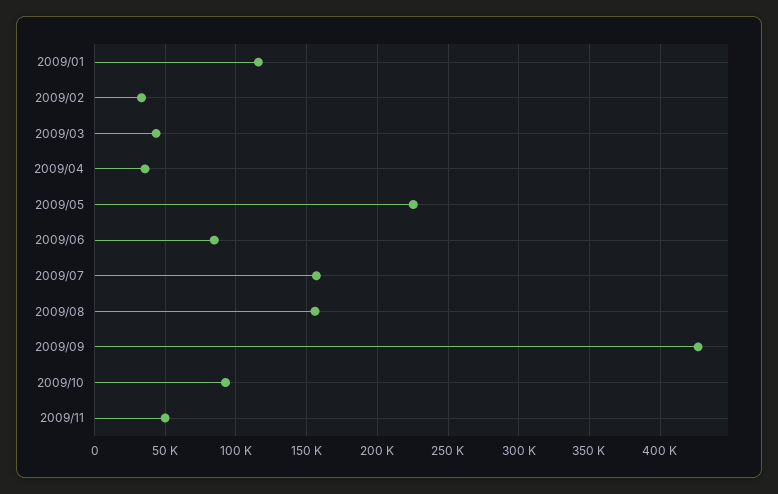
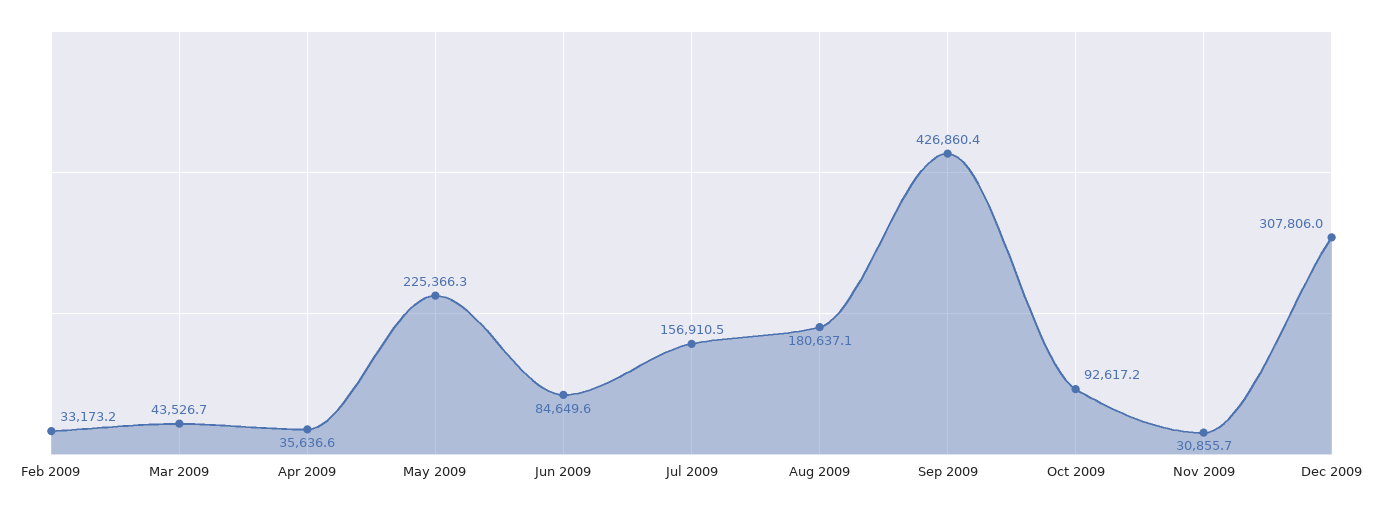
2009/01: 115000 -> none
2009/08: 155000 -> 180637.1
2009/11: 50000 -> 30855.7
Dec 2009: none -> 307806

